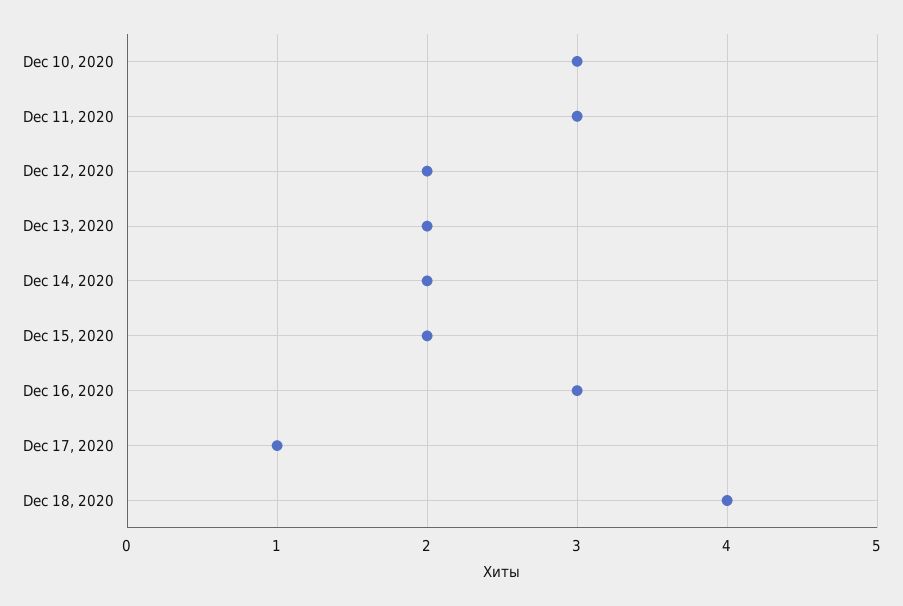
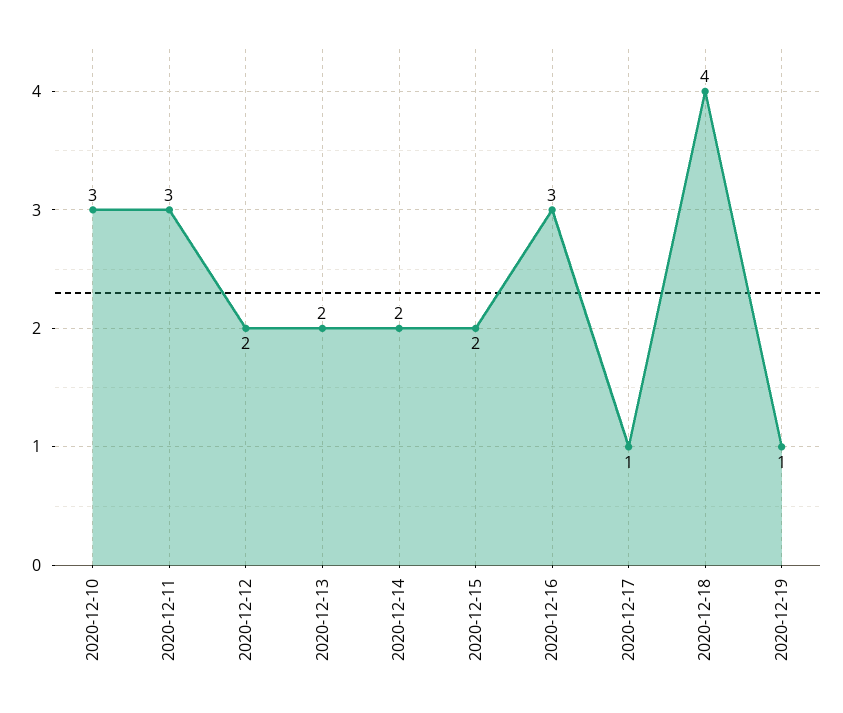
2020-12-19: none -> 1

